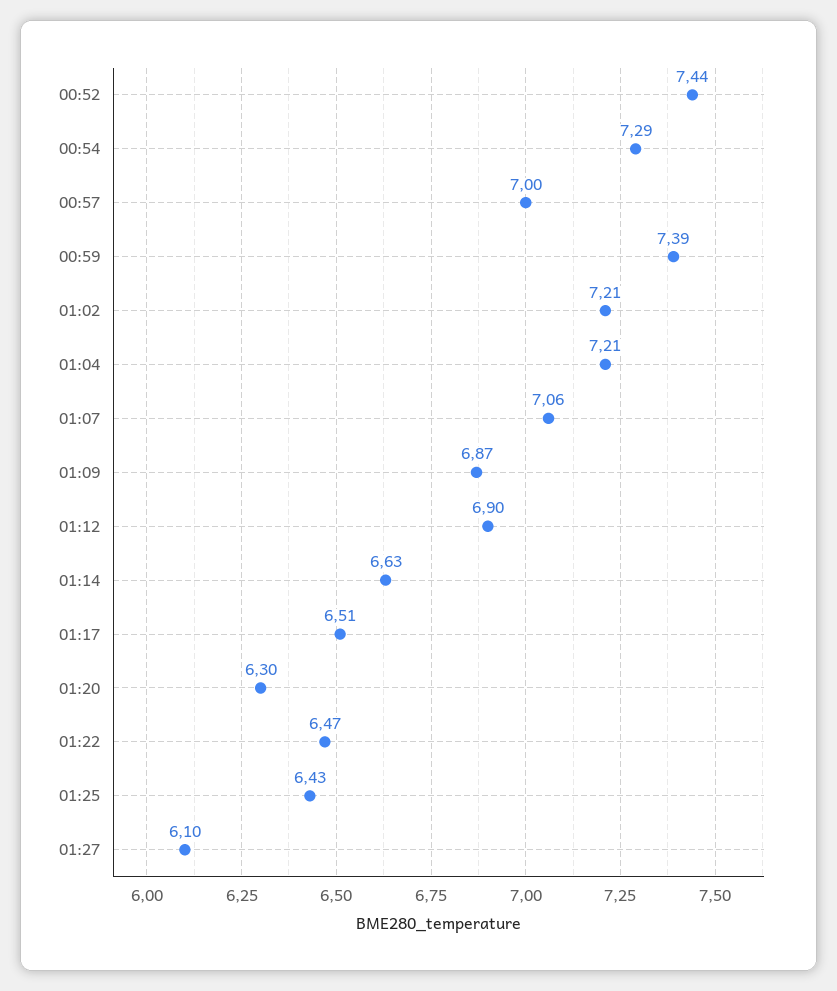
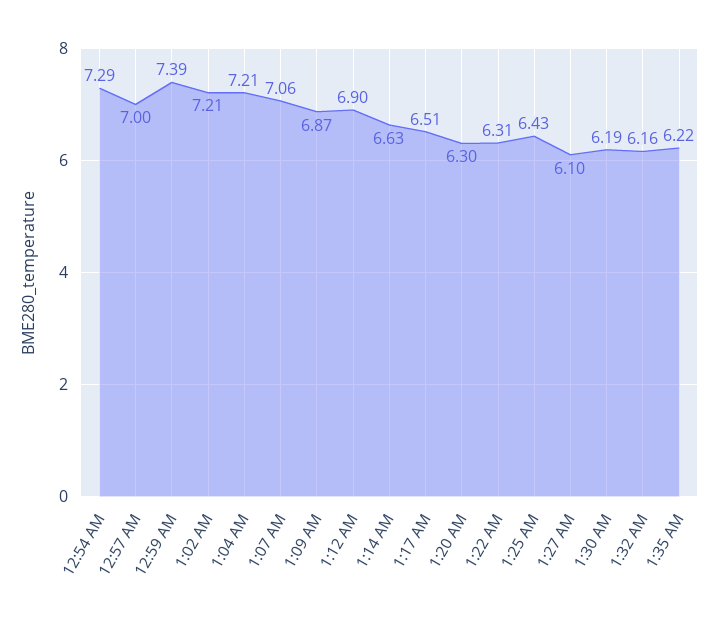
00:52: 7.44 -> none
01:22: 6.47 -> 6.31
1:30 AM: none -> 6.19
1:32 AM: none -> 6.16
1:35 AM: none -> 6.22

